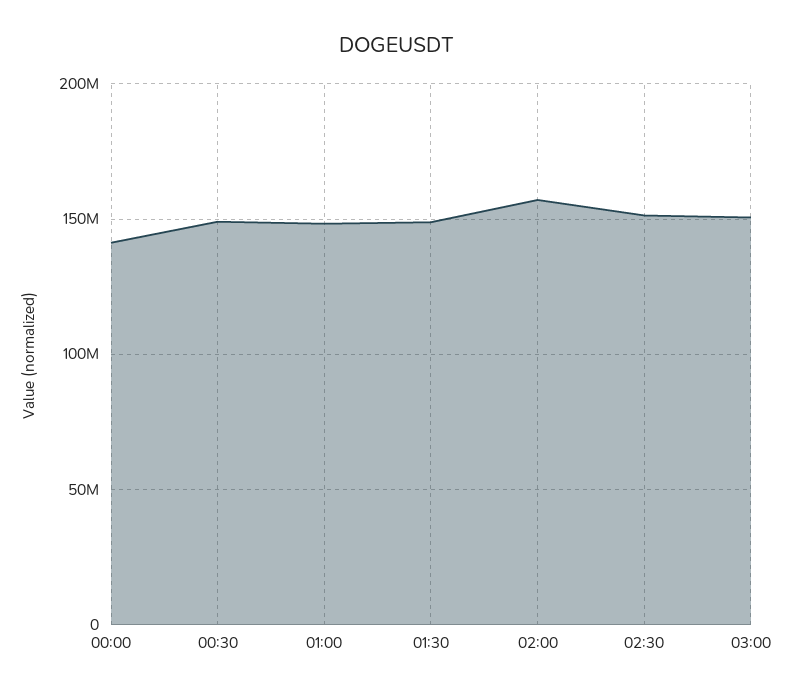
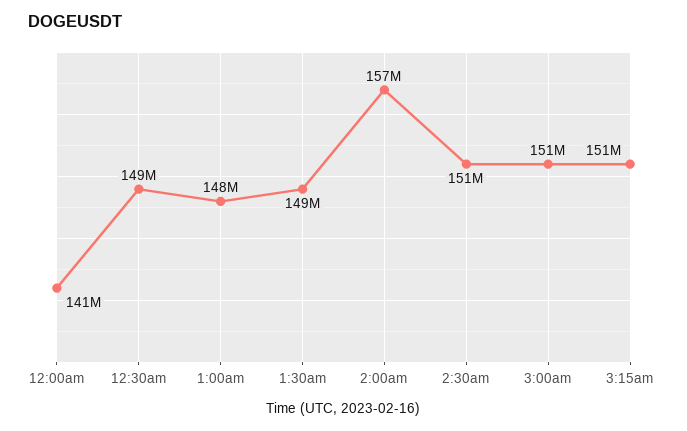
3:15am: none -> 151000000

